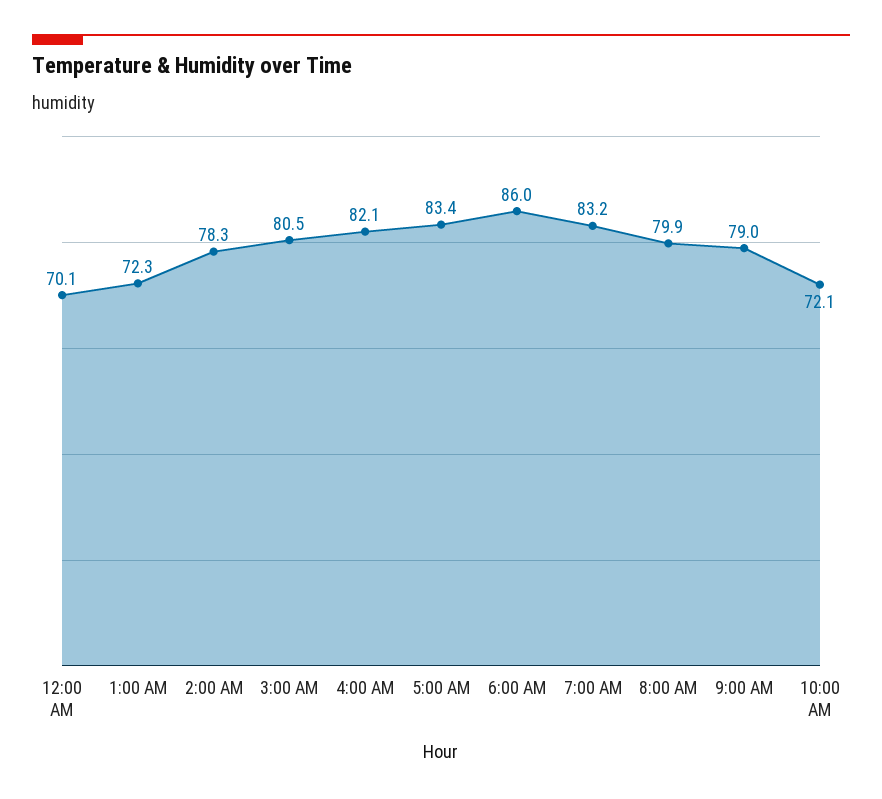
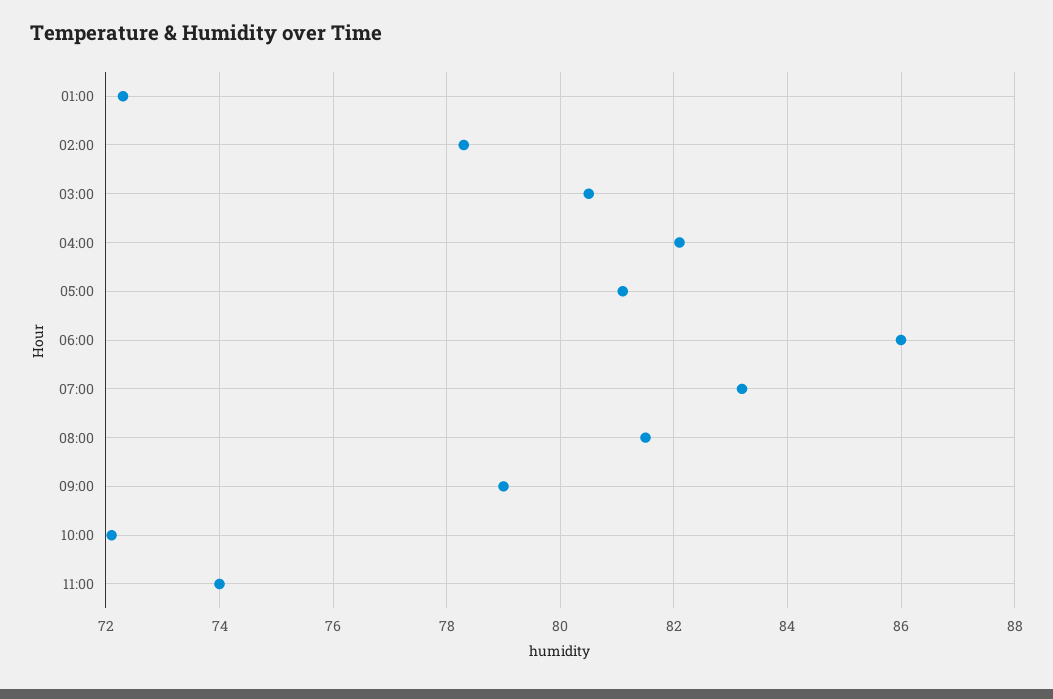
12:00 AM: 70.1 -> none
5:00 AM: 83.4 -> 81
8:00 AM: 79.9 -> 81.5
11:00: none -> 74

